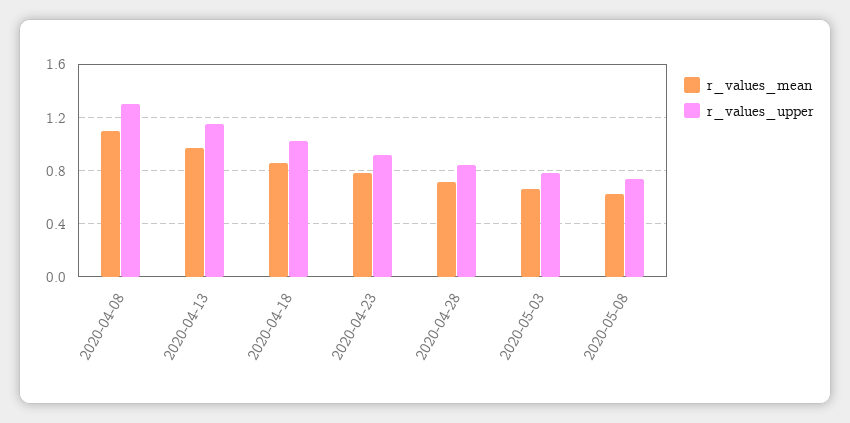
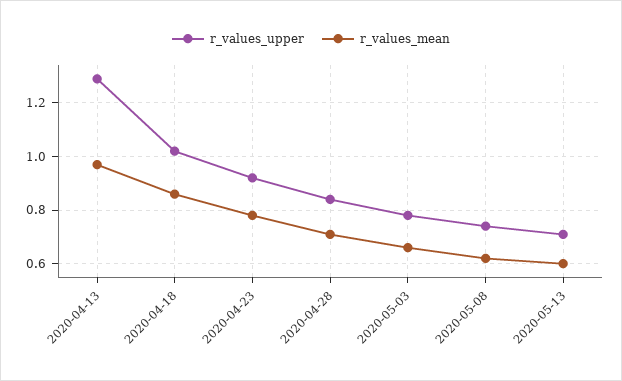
r_values_mean, 2020-04-08: 1.1 -> none
r_values_upper, 2020-04-08: 1.3 -> none
r_values_upper, 2020-04-13: 1.15 -> 1.3
r_values_upper, 2020-05-13: none -> 0.7
r_values_mean, 2020-05-13: none -> 0.6

